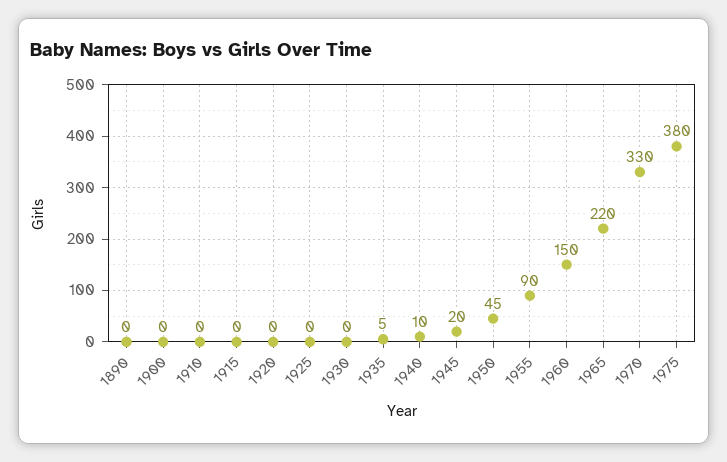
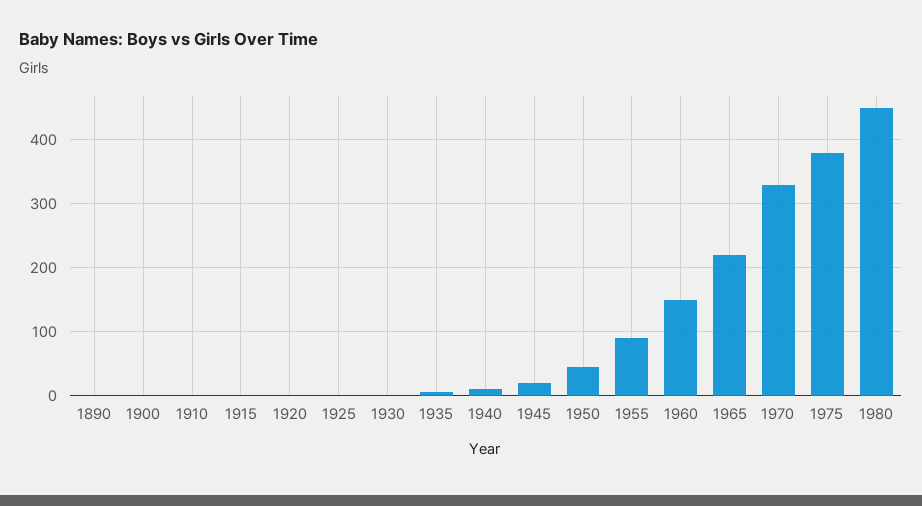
1980: none -> 450

